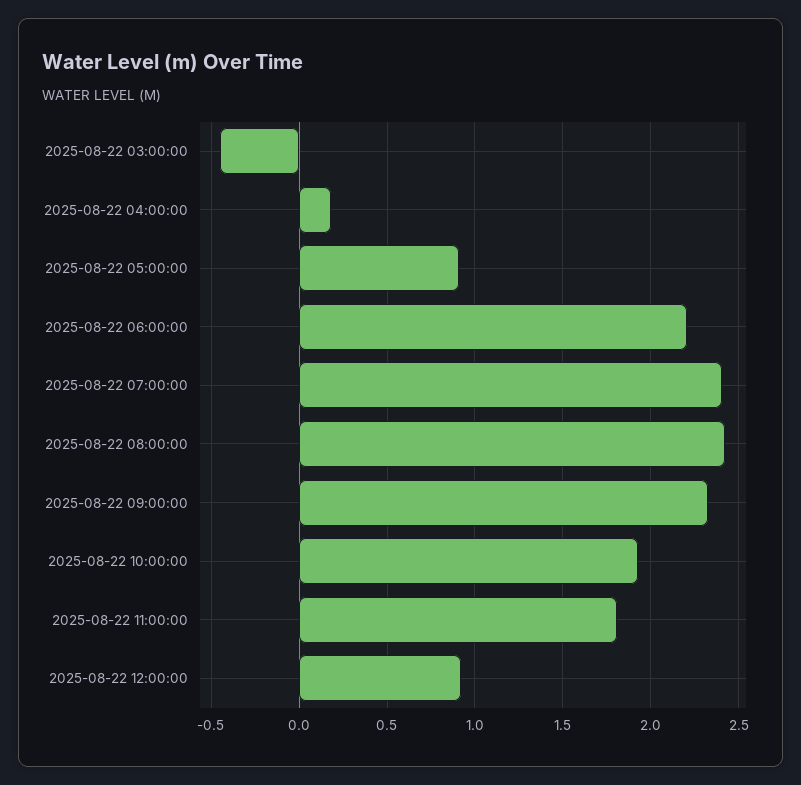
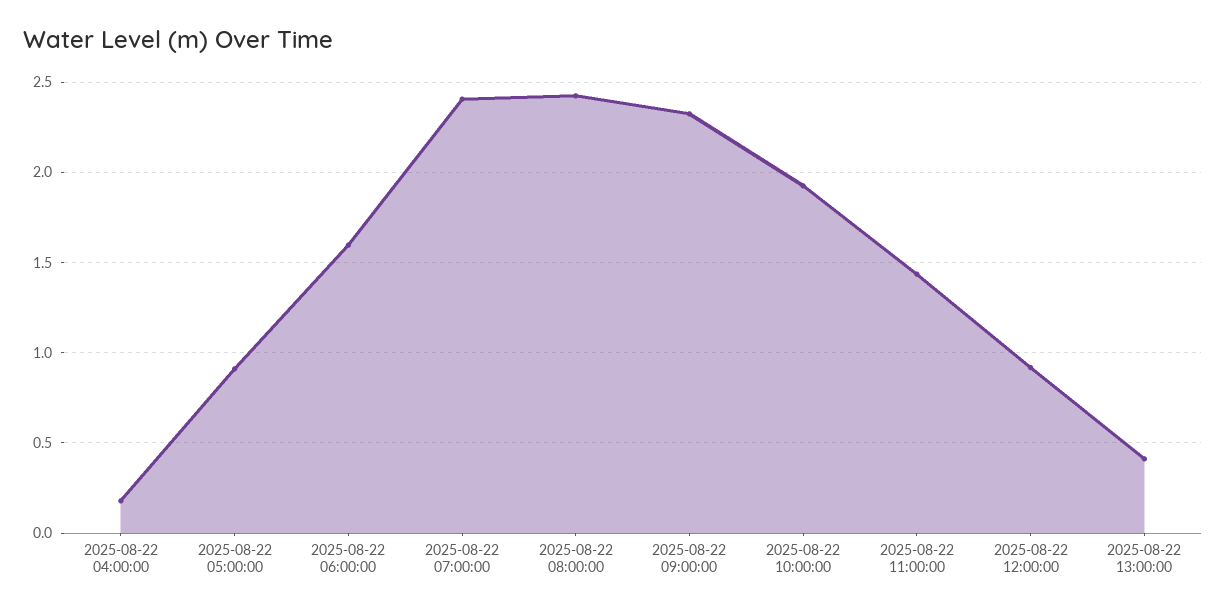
2025-08-22 03:00:00: -0.45 -> none
2025-08-22 06:00:00: 2.2 -> 1.6
2025-08-22 11:00:00: 1.8 -> 1.45
2025-08-22 13:00:00: none -> 0.4

